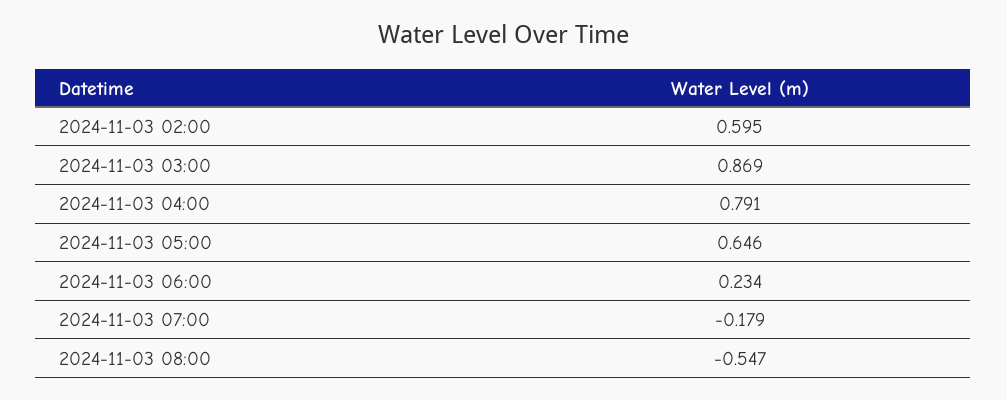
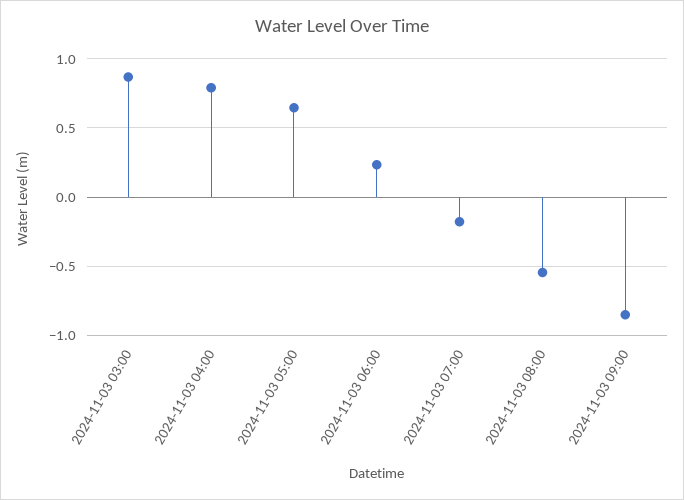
2024-11-03 02:00: 0.595 -> none
2024-11-03 09:00: none -> -0.85

